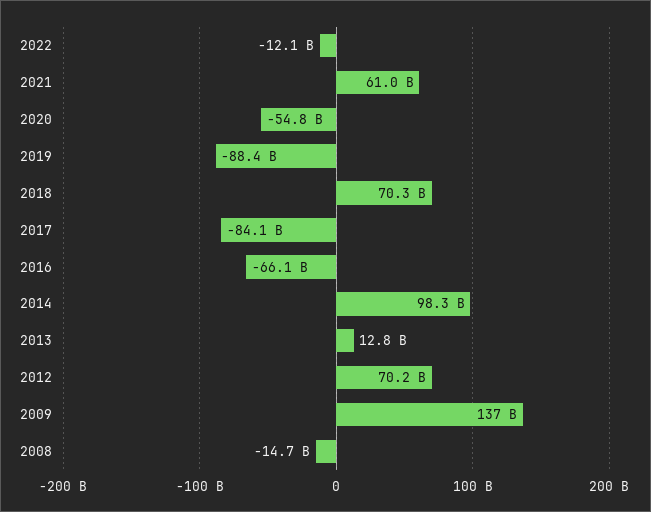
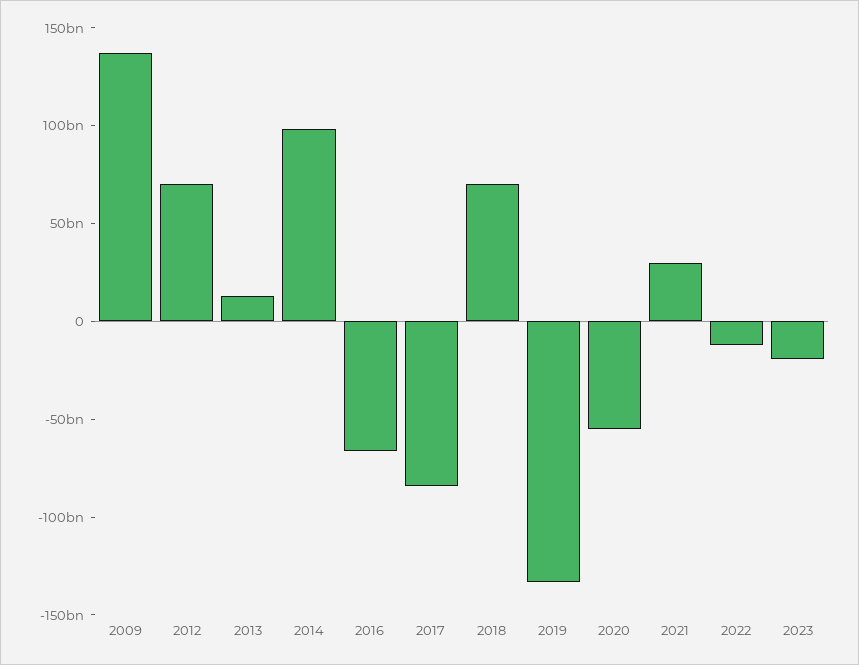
2021: 61000000000 -> 30000000000
2019: -88400000000 -> -130000000000
2008: -14700000000 -> none
2023: none -> -20000000000

